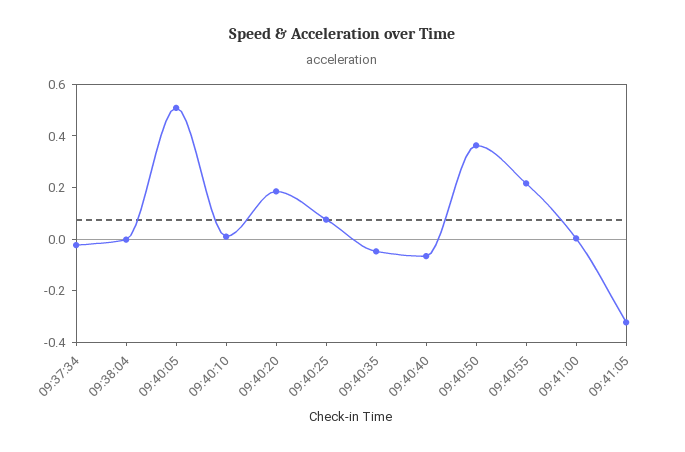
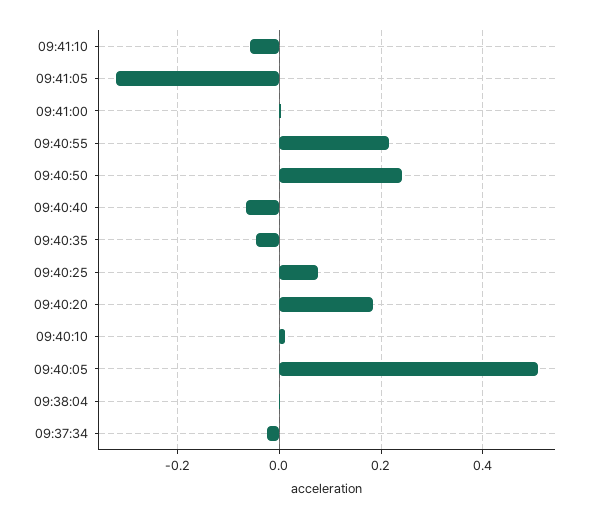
09:40:50: 0.35 -> 0.24
09:41:10: none -> -0.06

